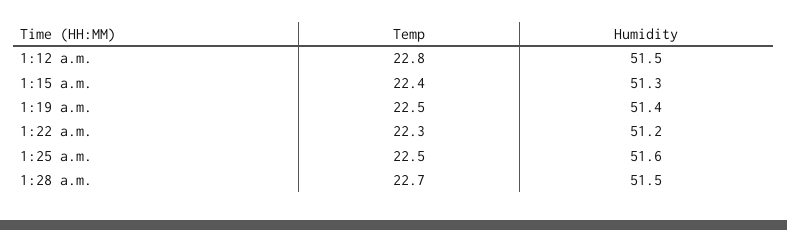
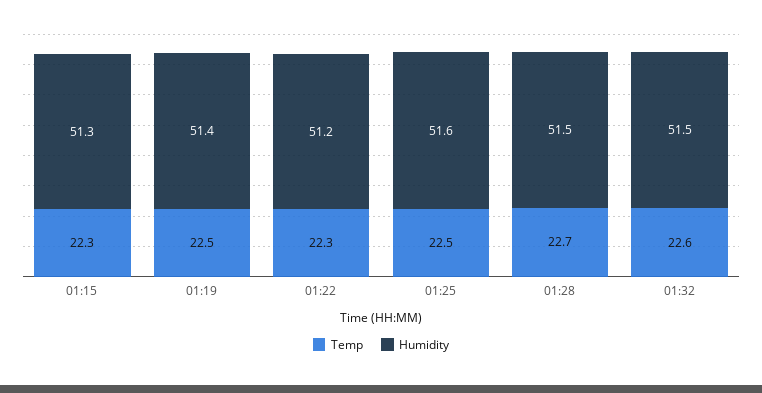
Temp, 1:12 a.m.: 22.8 -> none
Humidity, 1:12 a.m.: 51.5 -> none
Temp, 1:15 a.m.: 22.4 -> 22.3
Temp, 01:32: none -> 22.6
Humidity, 01:32: none -> 51.5

